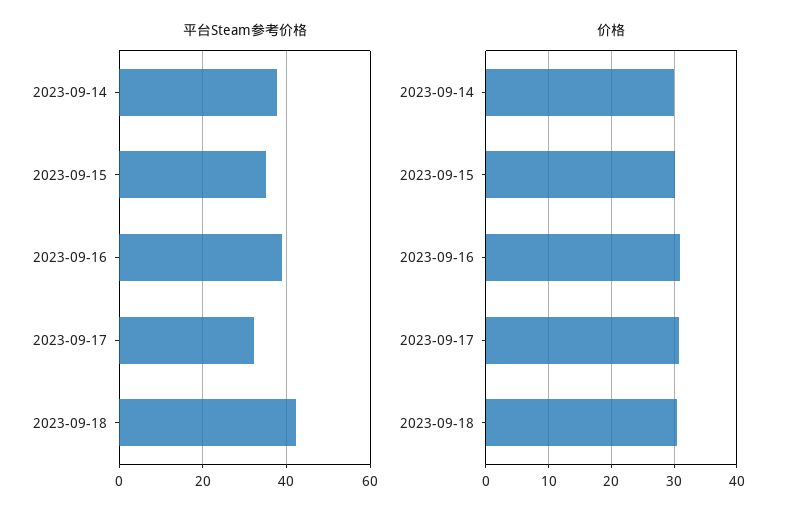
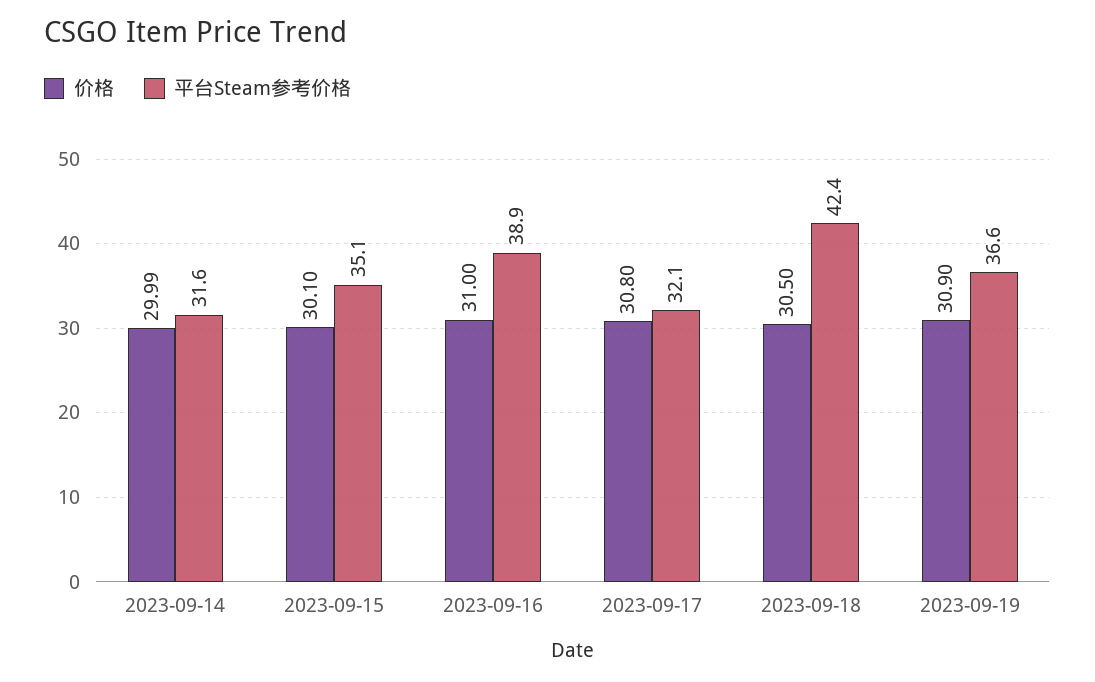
平台Steam参考价格, 2023-09-14: 38 -> 31.6
价格, 2023-09-19: none -> 30.9
平台Steam参考价格, 2023-09-19: none -> 36.6

